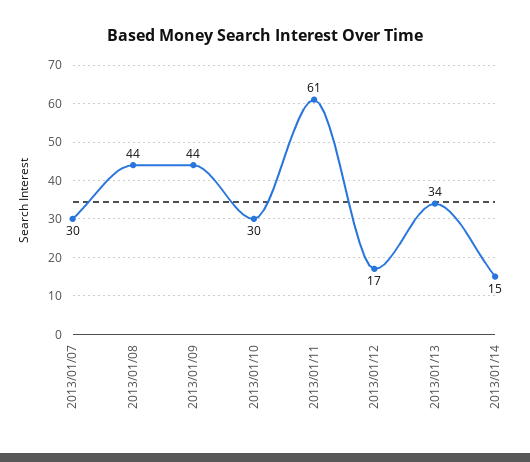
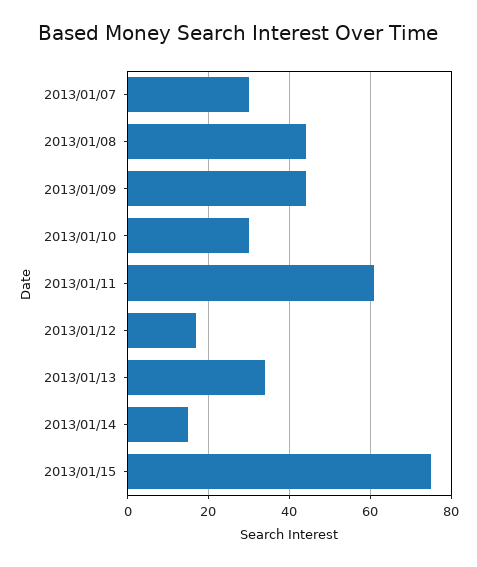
2013/01/15: none -> 75

